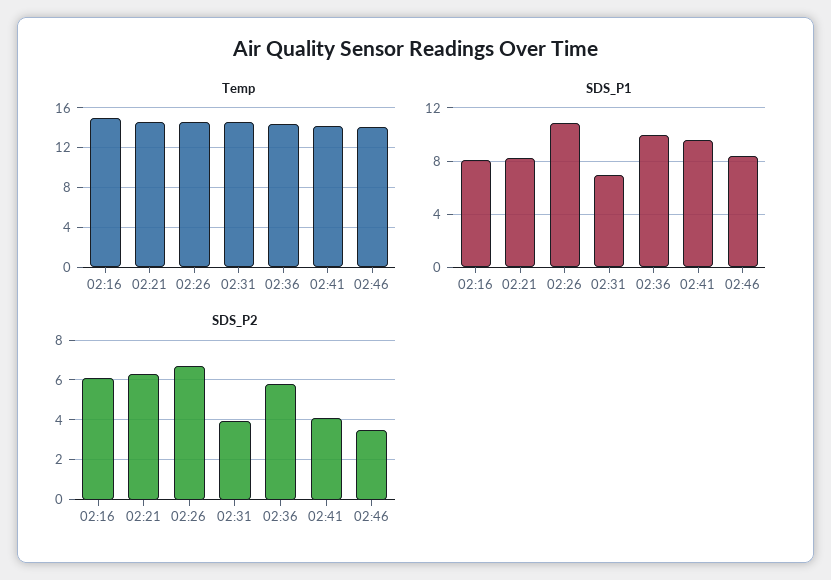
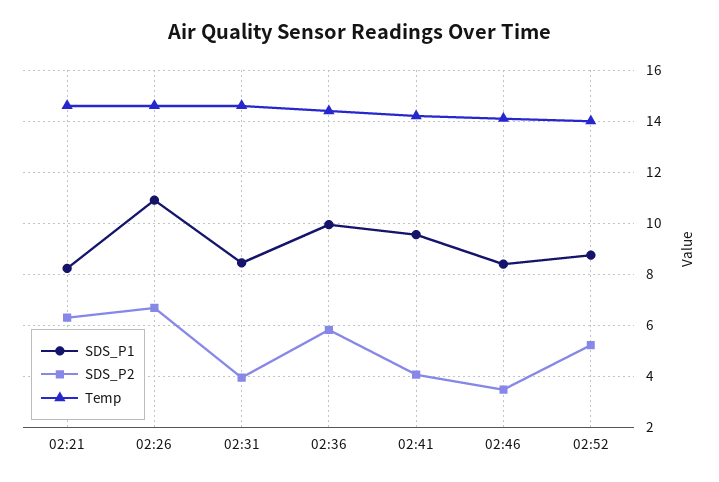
Temp, 02:16: 15 -> none
SDS_P1, 02:16: 8 -> none
SDS_P1, 02:31: 7 -> 8.5
SDS_P2, 02:16: 6 -> none
SDS_P1, 02:52: none -> 8.75
SDS_P2, 02:52: none -> 5.25
Temp, 02:52: none -> 14

